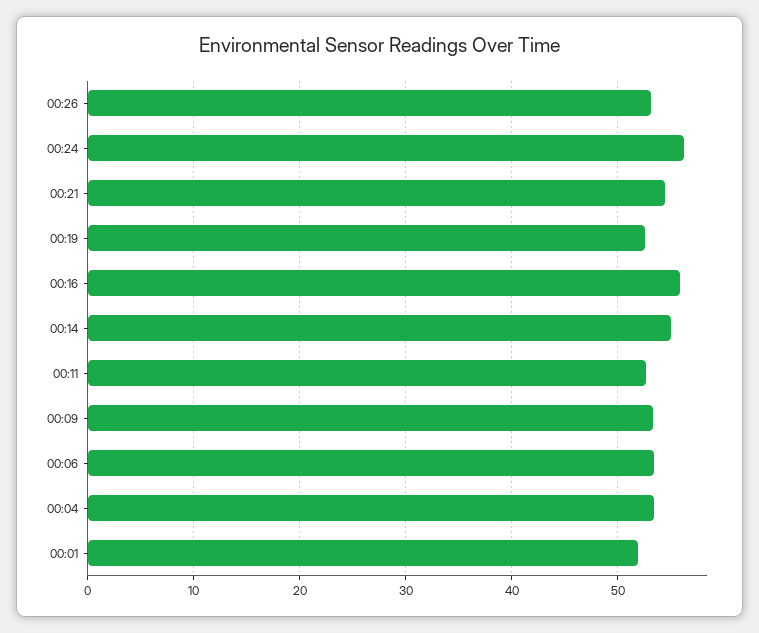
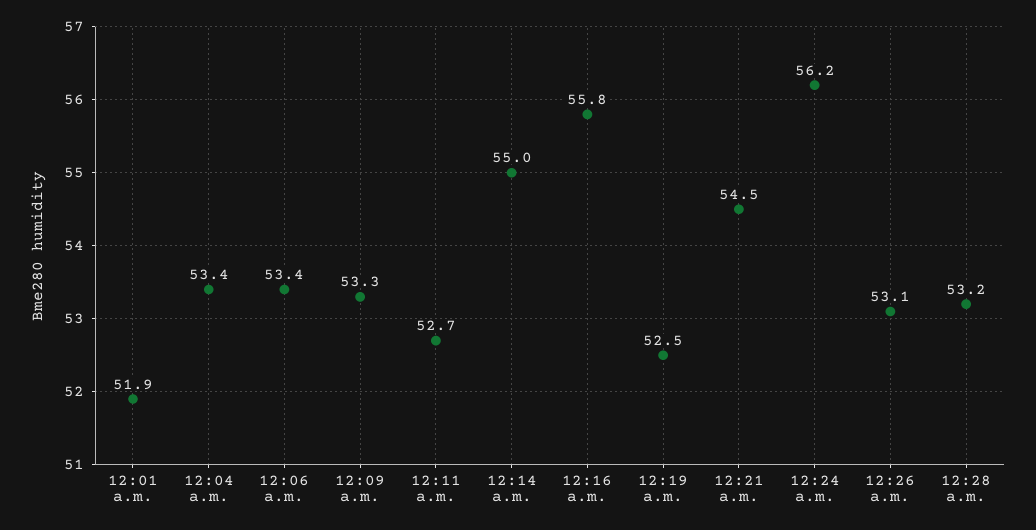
12:28 a.m.: none -> 53.2

